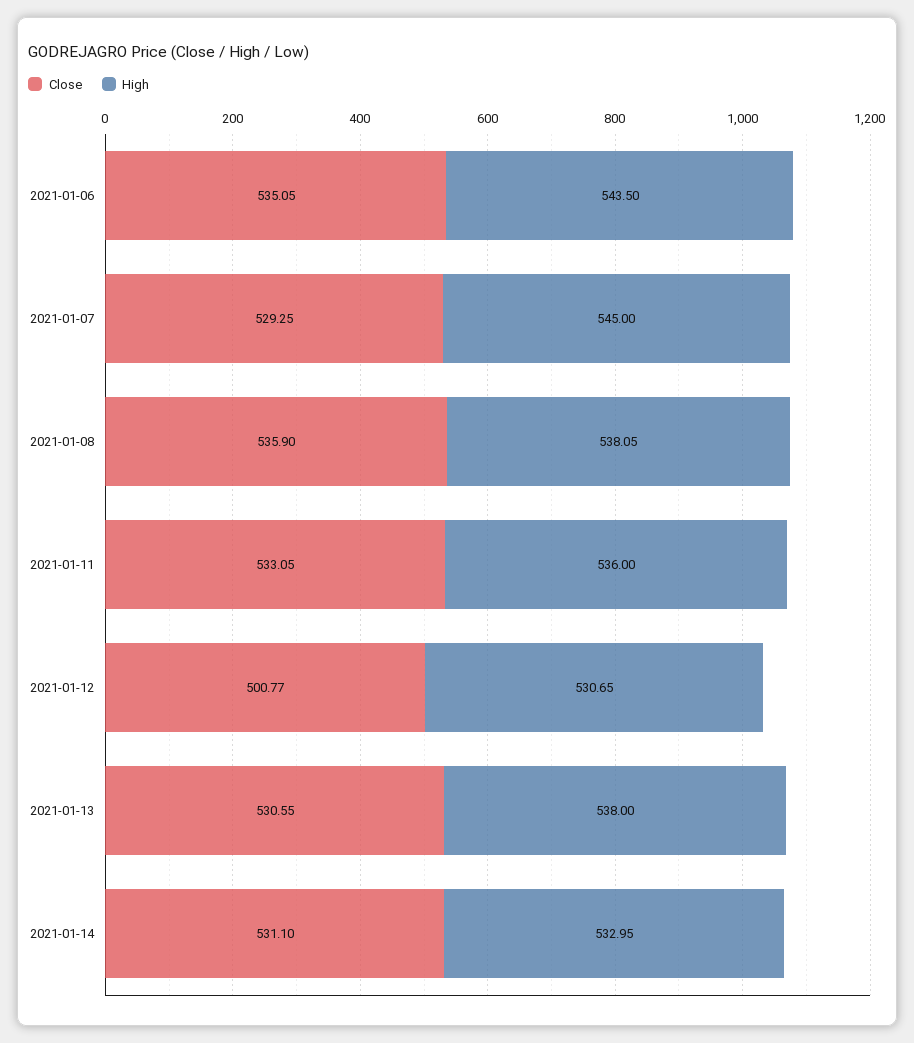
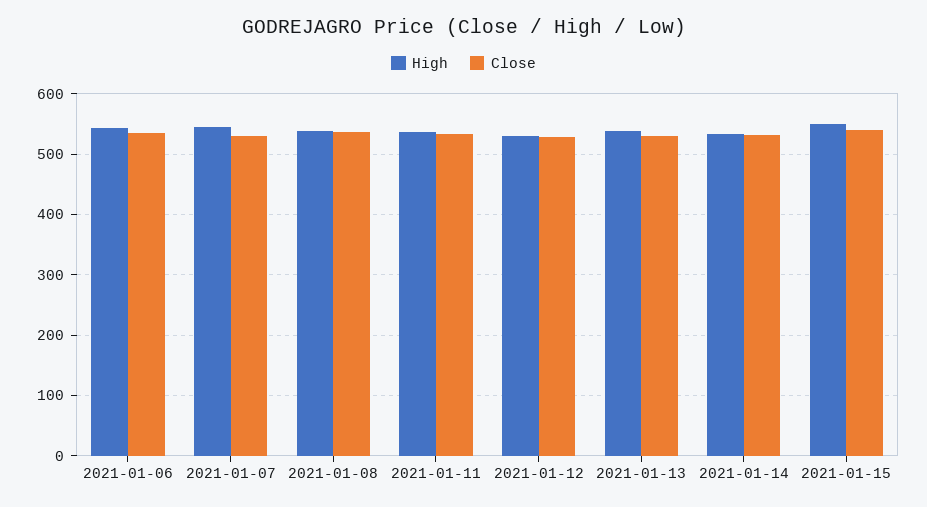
Close, 2021-01-12: 500.77 -> 530
High, 2021-01-15: none -> 550
Close, 2021-01-15: none -> 540

